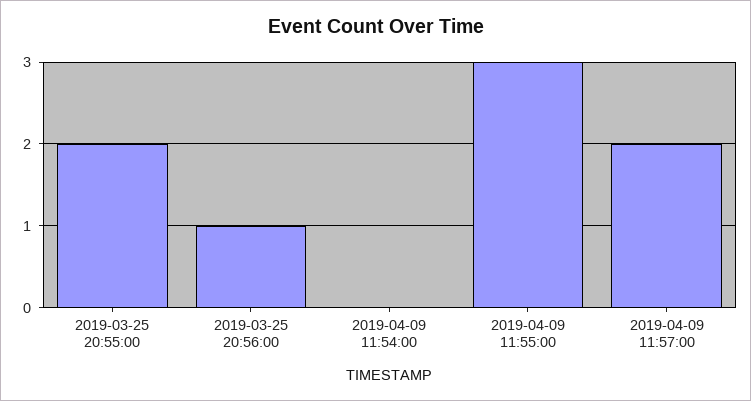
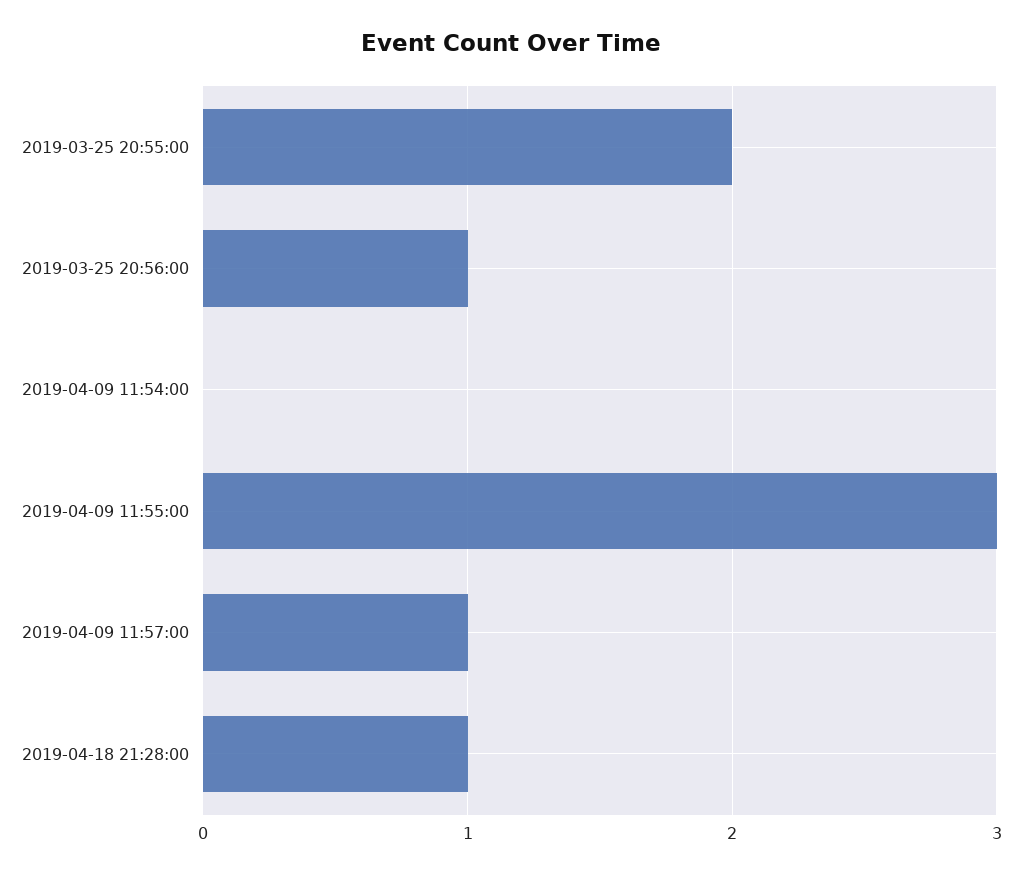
2019-04-09 11:57:00: 2 -> 1
2019-04-18 21:28:00: none -> 1

